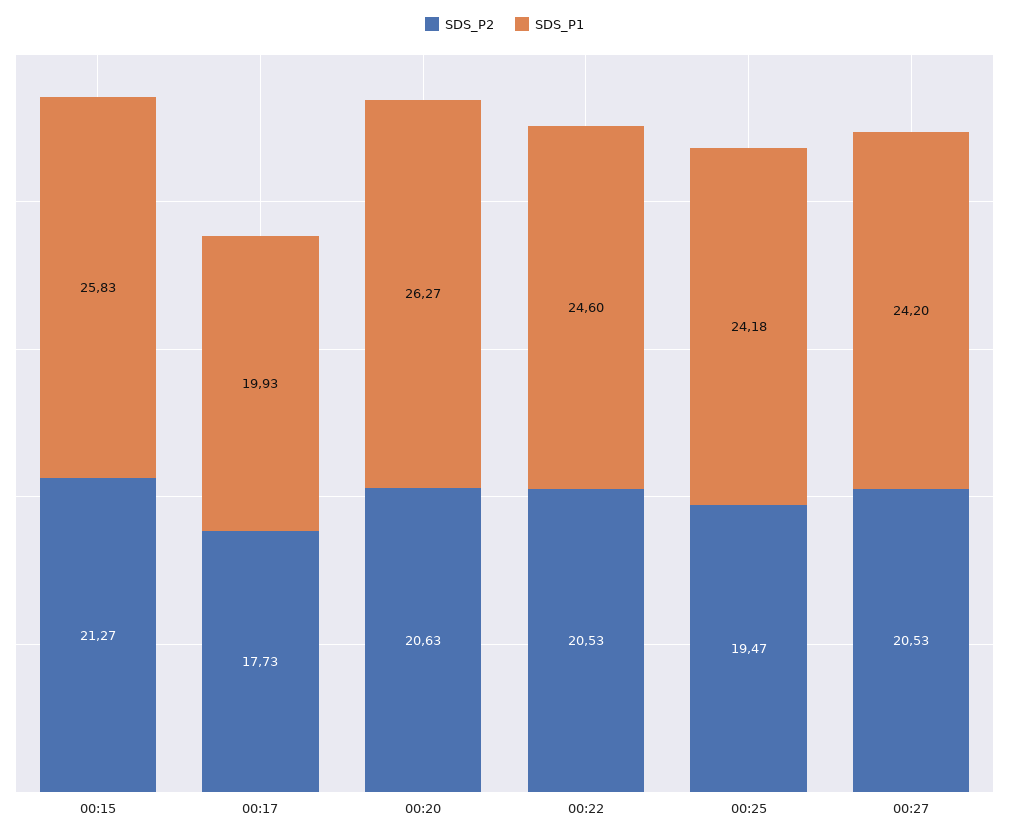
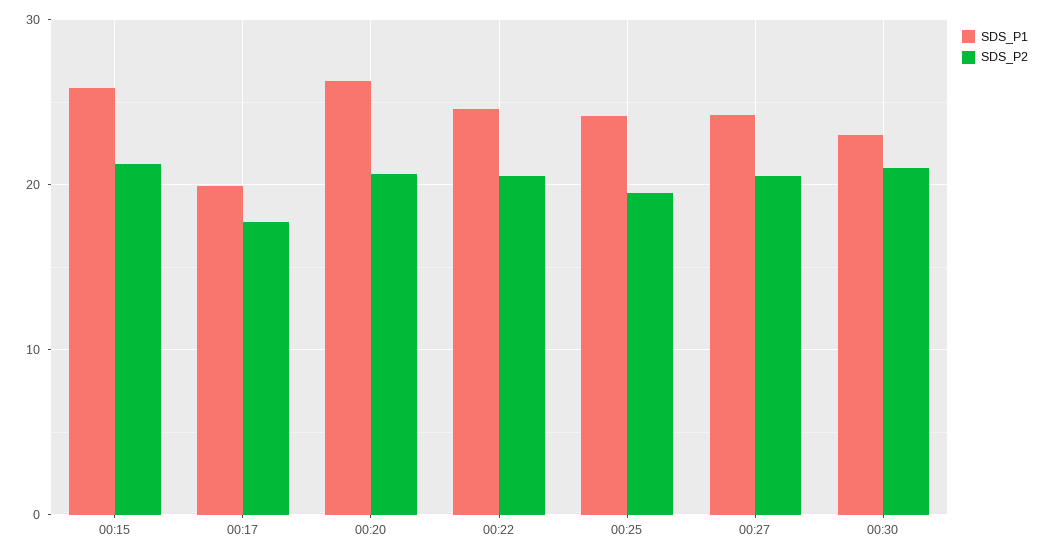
SDS_P1, 00:30: none -> 23
SDS_P2, 00:30: none -> 21

